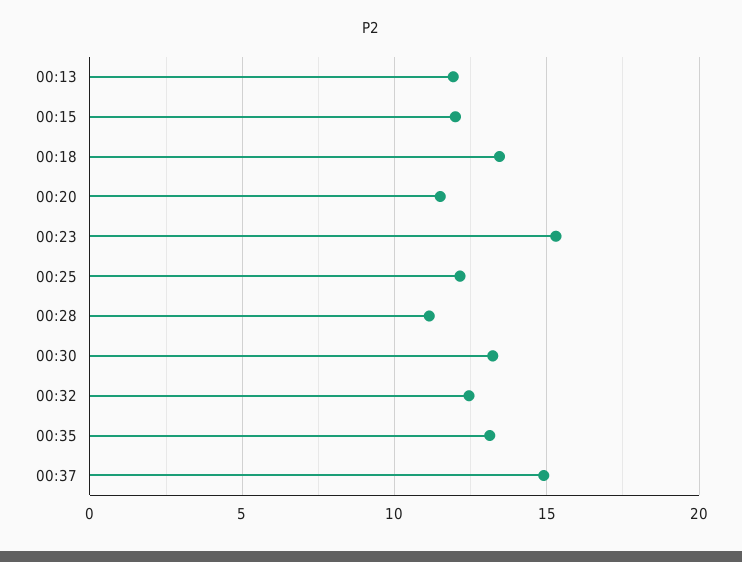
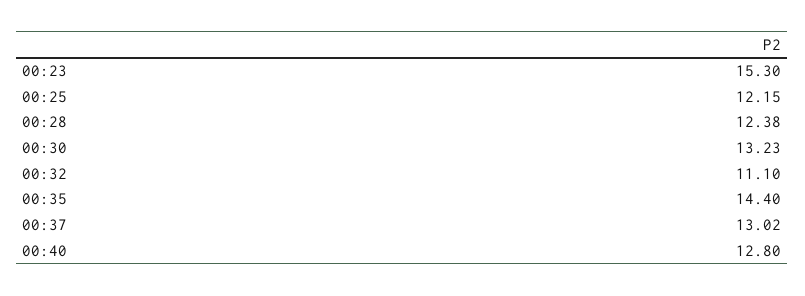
00:13: 12 -> none
00:15: 12 -> none
00:18: 13.5 -> none
00:20: 11.5 -> none
00:28: 11 -> 12.38
00:32: 12.5 -> 11.1
00:35: 13 -> 14.4
00:37: 15 -> 13.02
00:40: none -> 12.8

